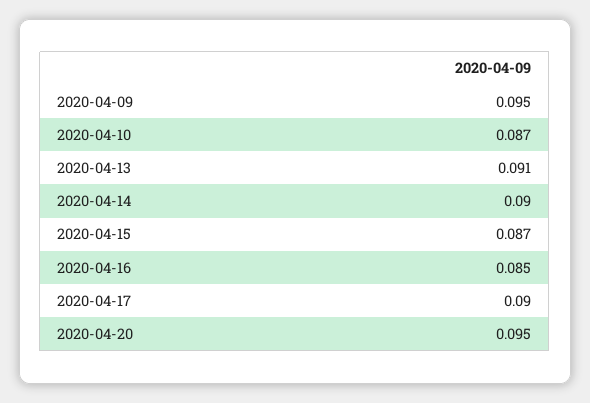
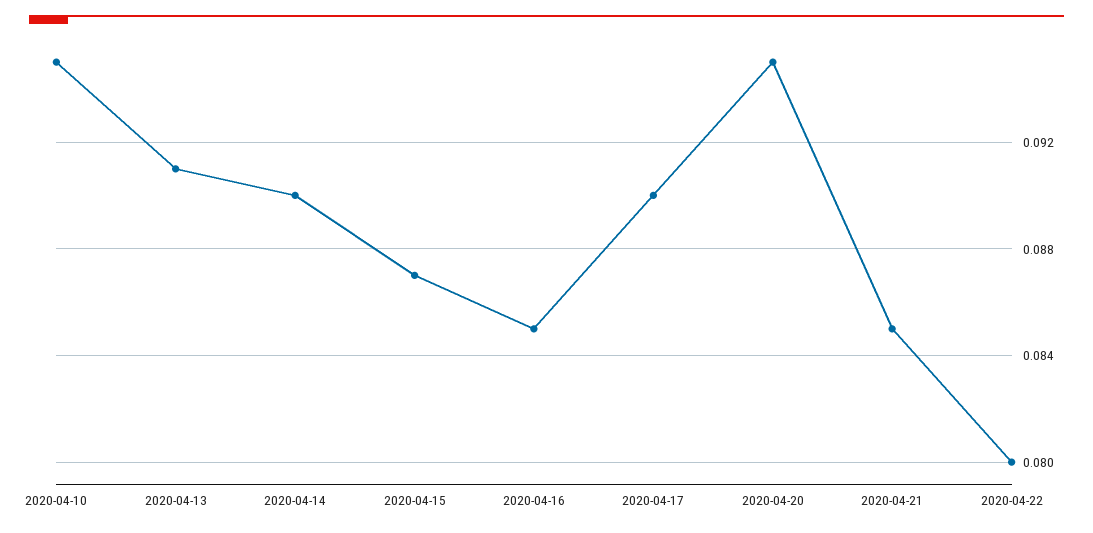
2020-04-09: 0.095 -> none
2020-04-10: 0.087 -> 0.095
2020-04-21: none -> 0.085
2020-04-22: none -> 0.08

